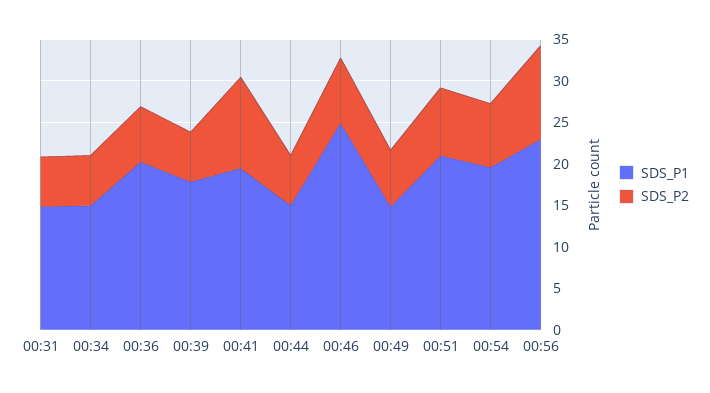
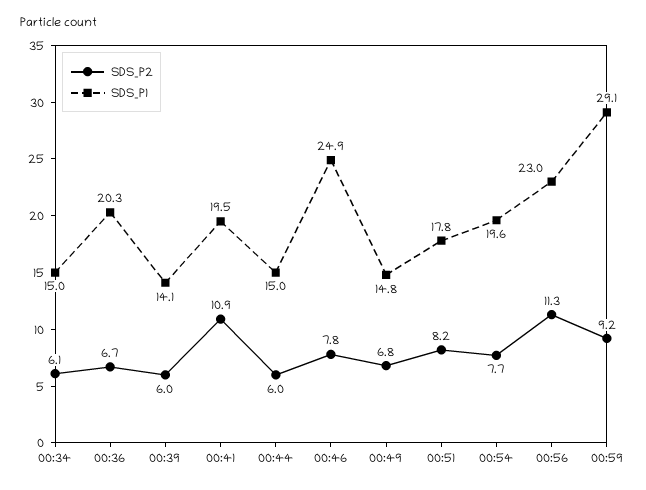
SDS_P1, 00:31: 15 -> none
SDS_P2, 00:31: 6 -> none
SDS_P1, 00:39: 18 -> 14.1
SDS_P1, 00:51: 21 -> 17.8
SDS_P2, 00:59: none -> 9.2
SDS_P1, 00:59: none -> 29.1

